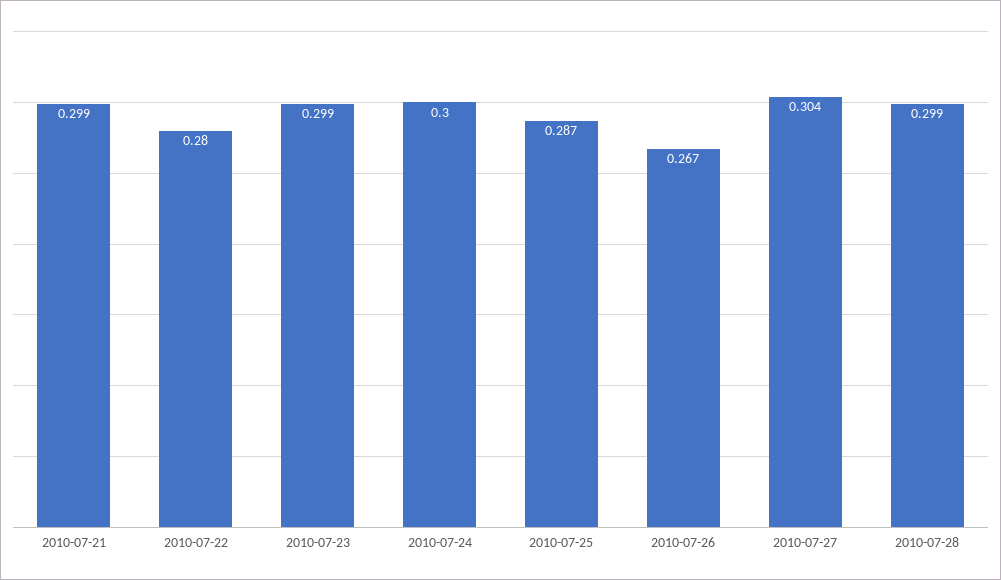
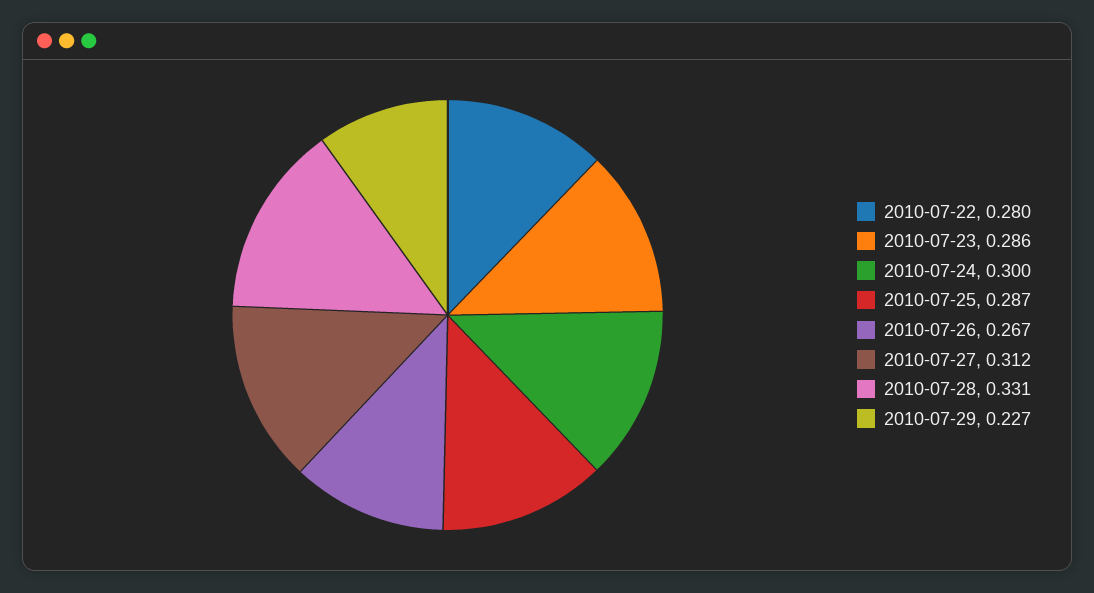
2010-07-21: 0.299 -> none
2010-07-23: 0.299 -> 0.286
2010-07-27: 0.304 -> 0.312
2010-07-28: 0.299 -> 0.331
2010-07-29: none -> 0.227

